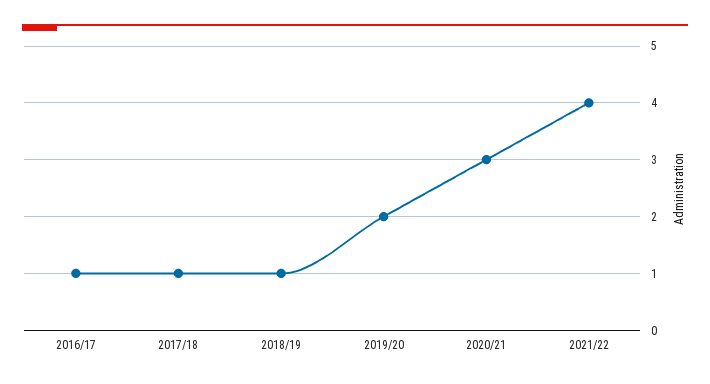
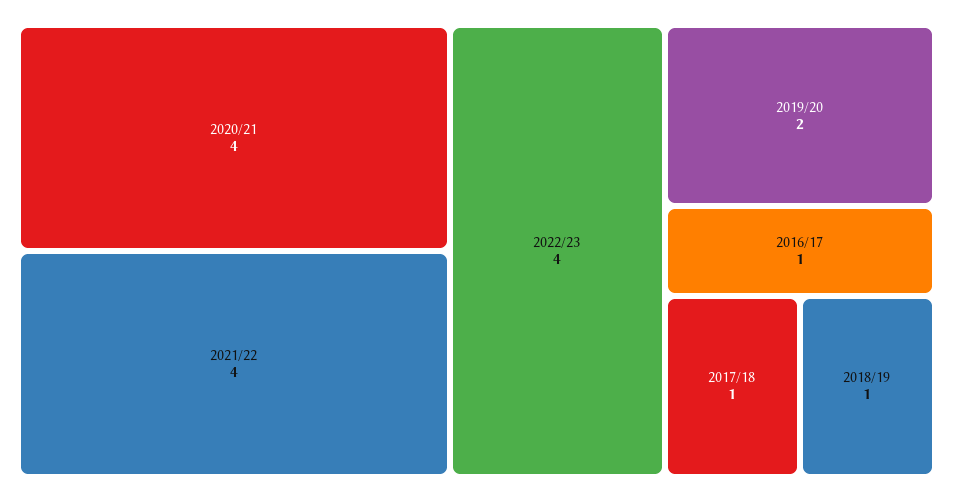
2020/21: 3 -> 4
2022/23: none -> 4

